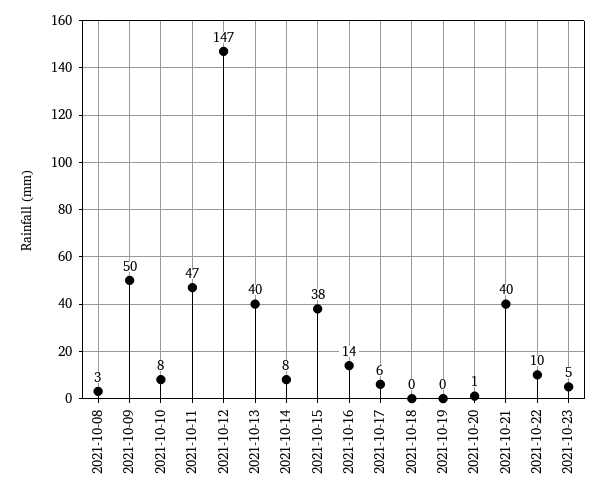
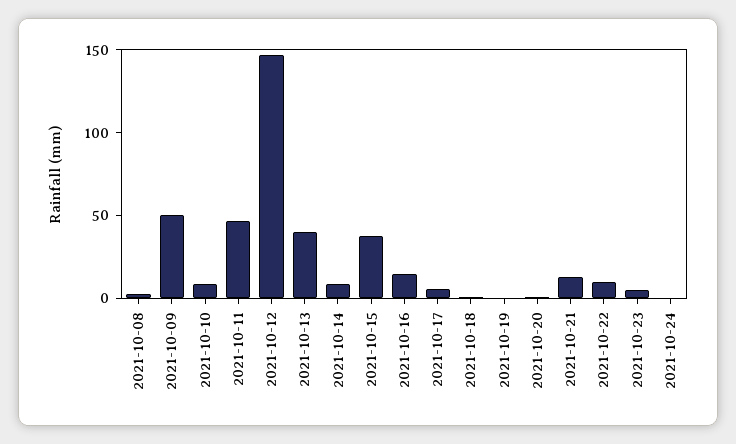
2021-10-21: 40 -> 10
2021-10-24: none -> 0

